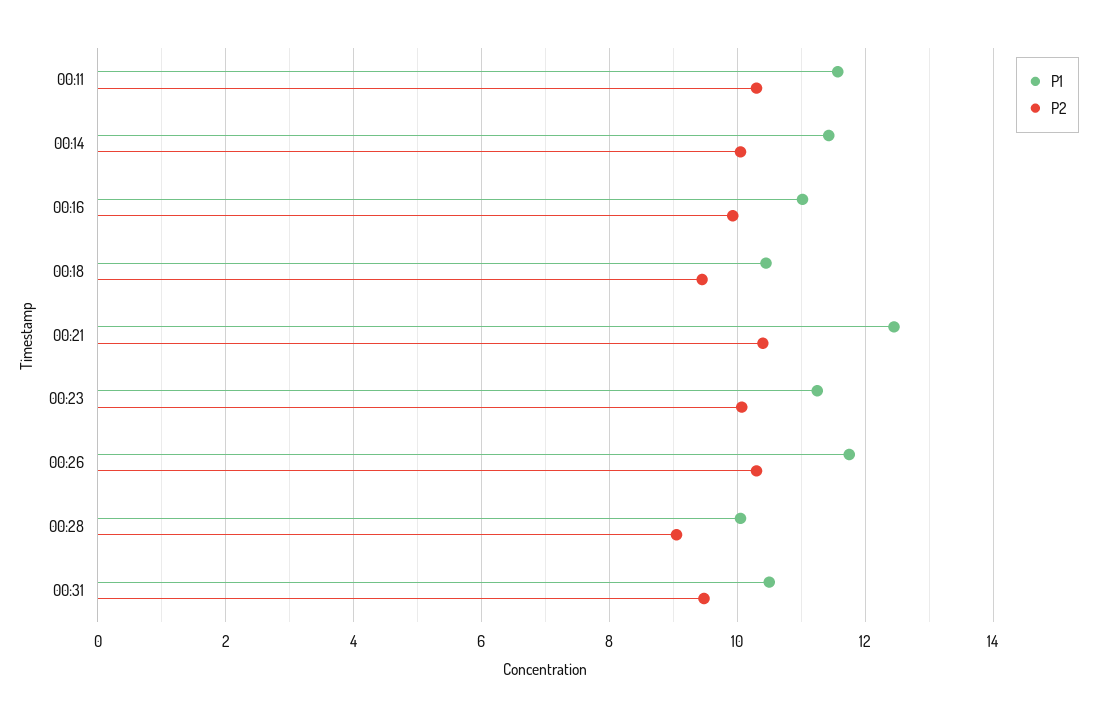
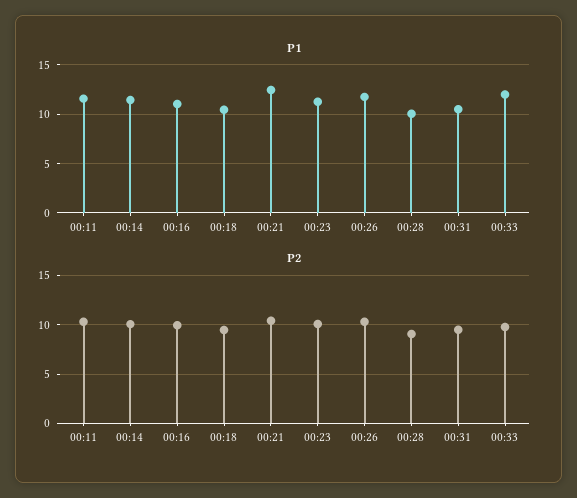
P1, 00:33: none -> 12
P2, 00:33: none -> 10

